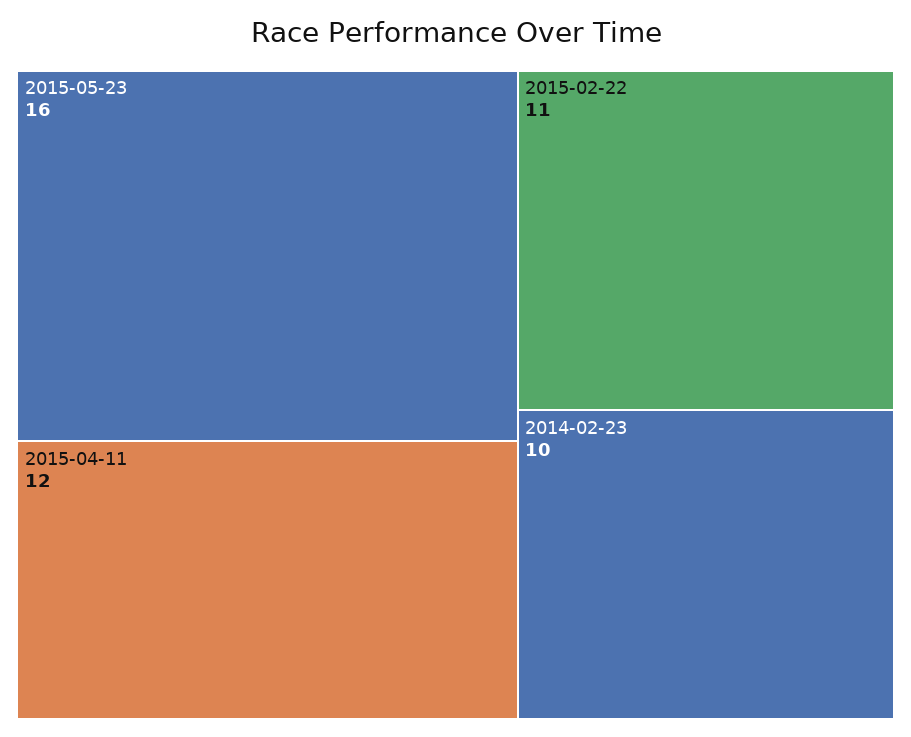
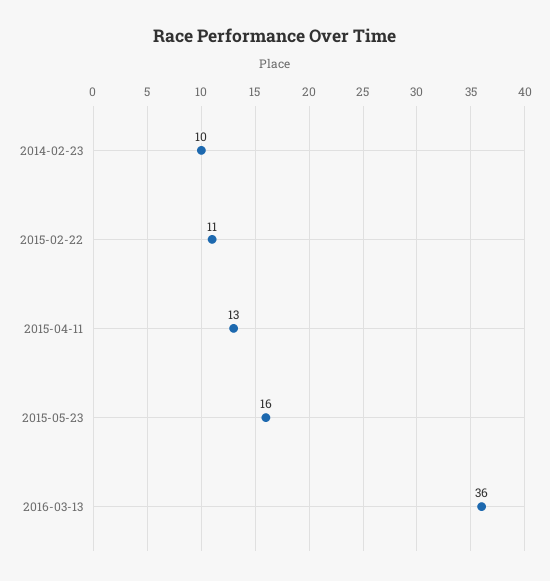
2015-04-11: 12 -> 13
2016-03-13: none -> 36

